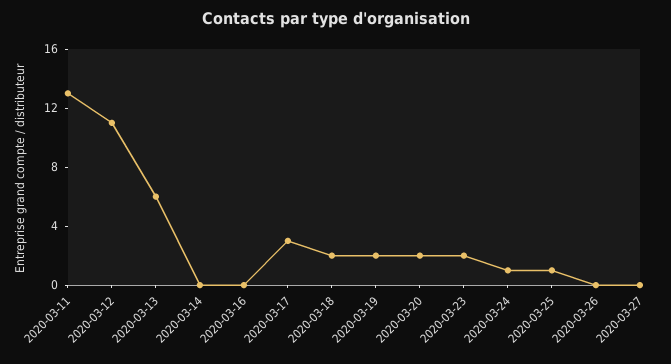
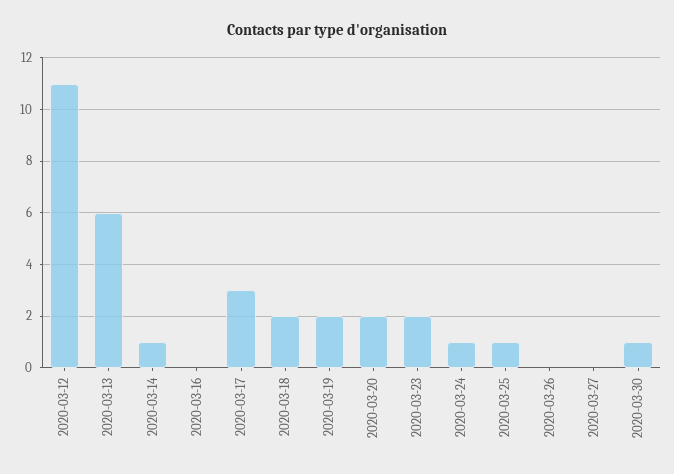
2020-03-11: 13 -> none
2020-03-14: 0 -> 1
2020-03-30: none -> 1

